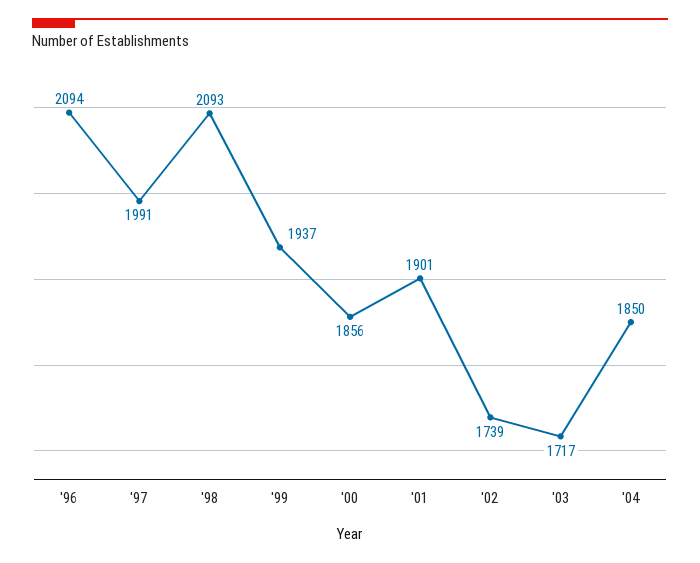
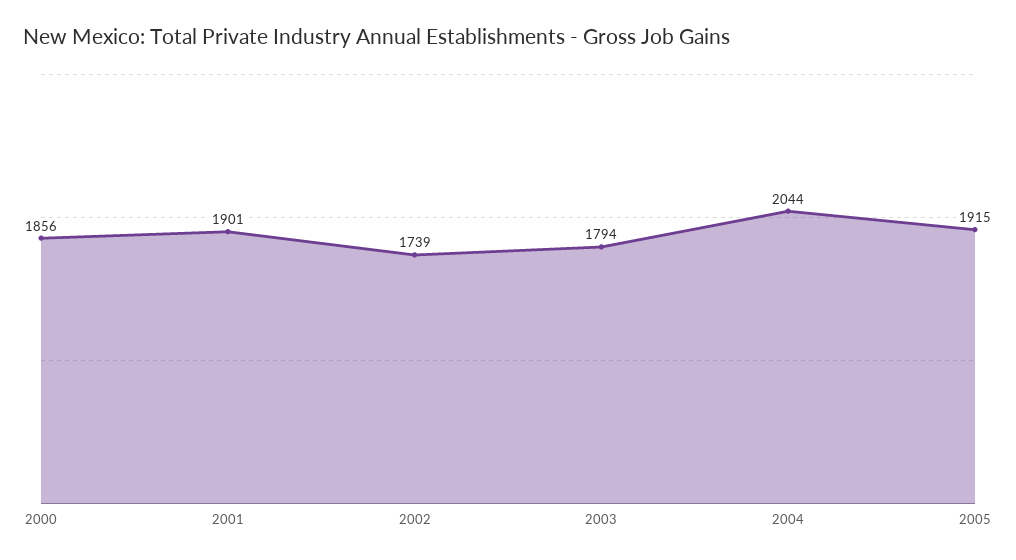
'96: 2094 -> none
'97: 1991 -> none
'98: 2093 -> none
'99: 1937 -> none
'03: 1717 -> 1794
'04: 1850 -> 2044
2005: none -> 1915

